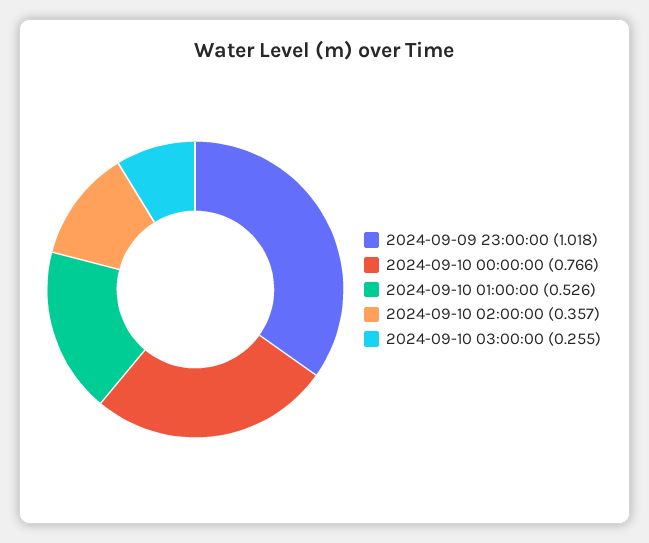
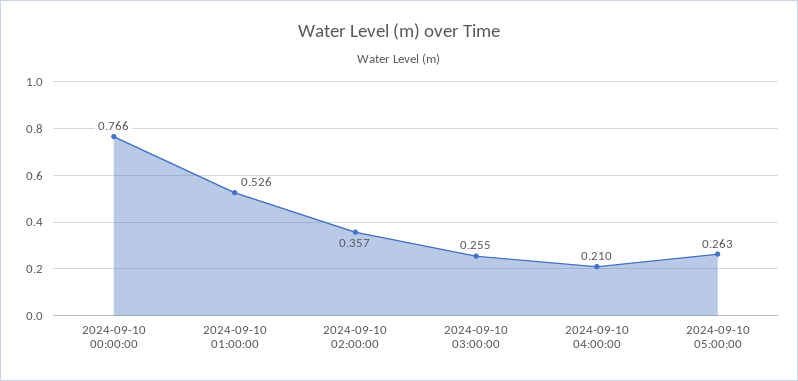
2024-09-09 23:00:00: 1.018 -> none
2024-09-10 04:00:00: none -> 0.21
2024-09-10 05:00:00: none -> 0.263

